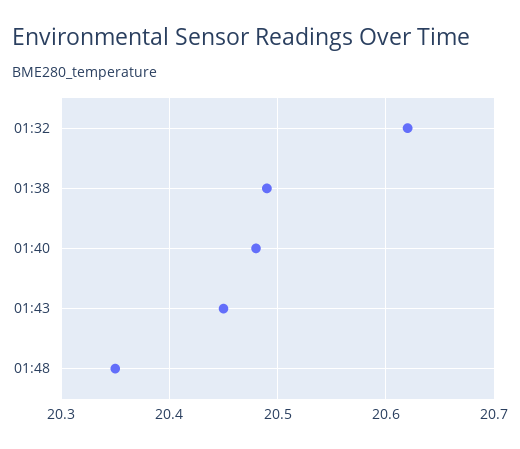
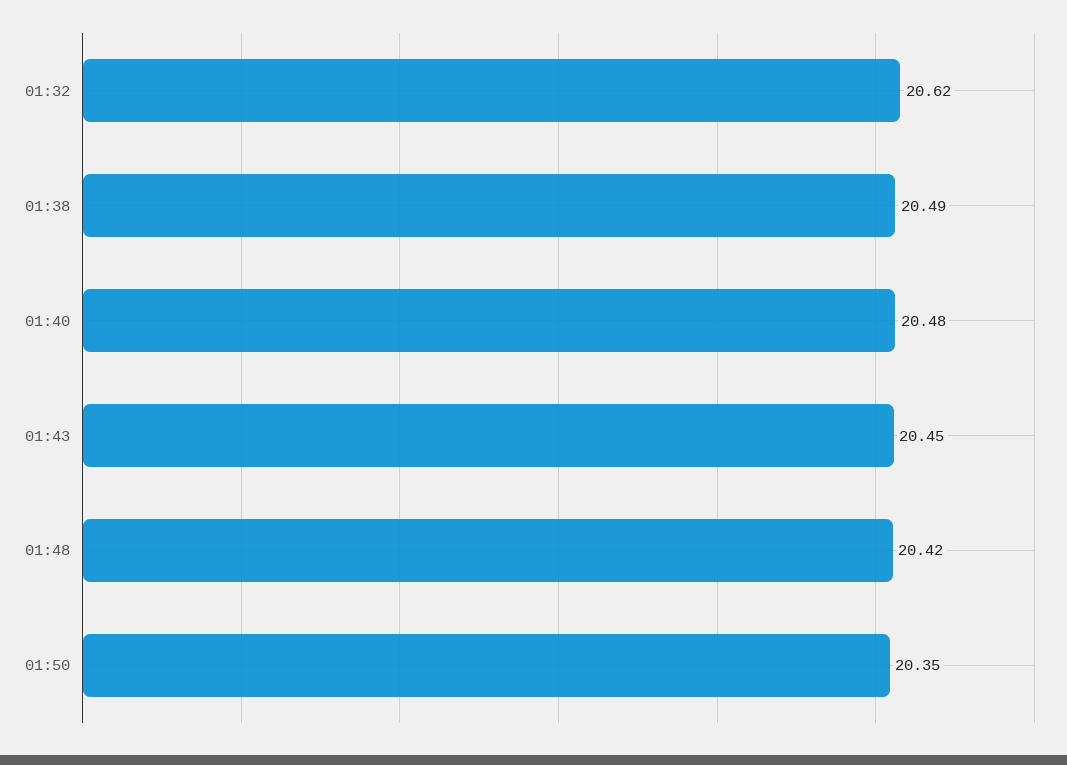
01:48: 20.35 -> 20.42
01:50: none -> 20.35

